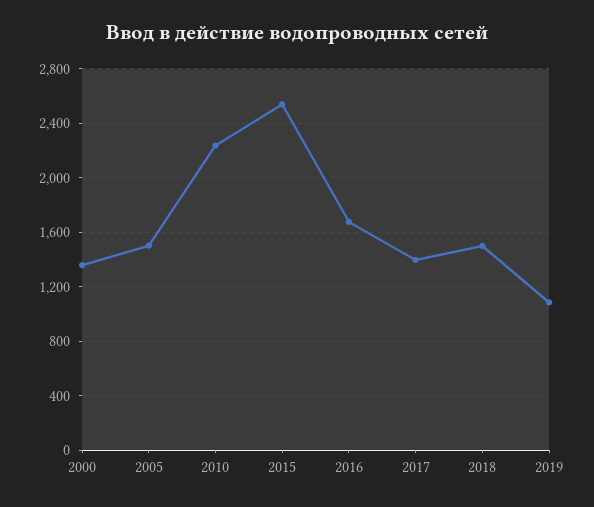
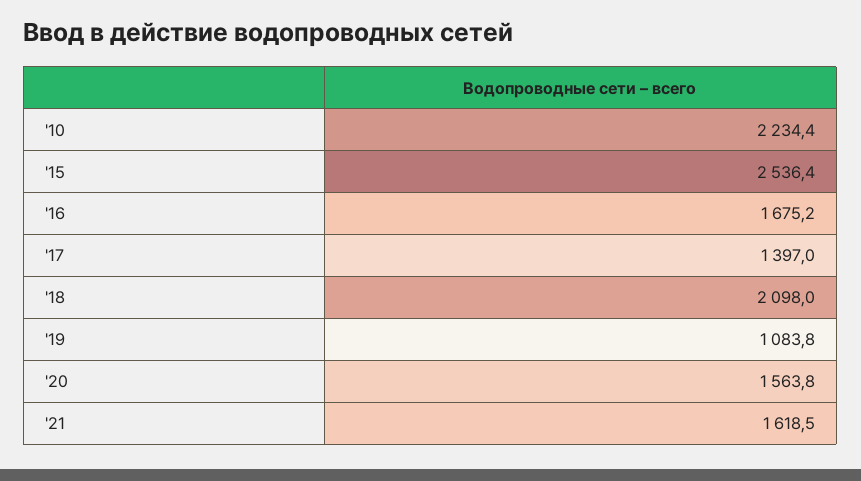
2000: 1350 -> none
2005: 1500 -> none
2018: 1500 -> 2098
'20: none -> 1563.8
'21: none -> 1618.5

